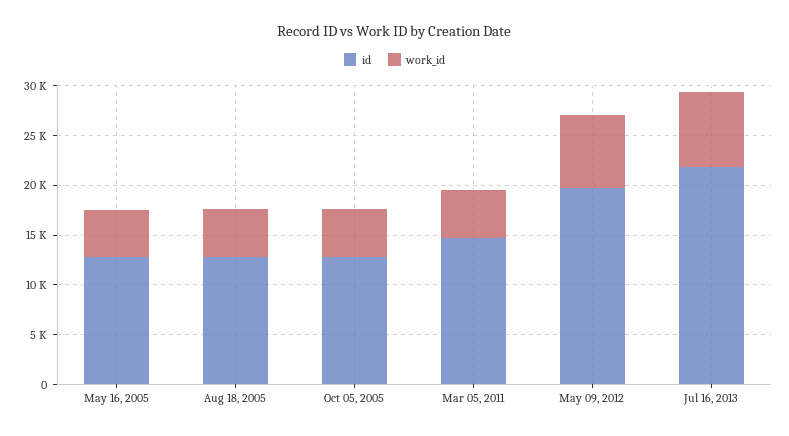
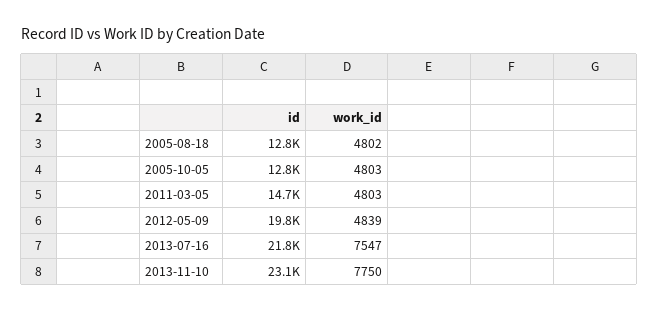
id, May 16, 2005: 13000 -> none
work_id, May 16, 2005: 5000 -> none
work_id, May 09, 2012: 7000 -> 4839
id, 2013-11-10: none -> 23100
work_id, 2013-11-10: none -> 7750

